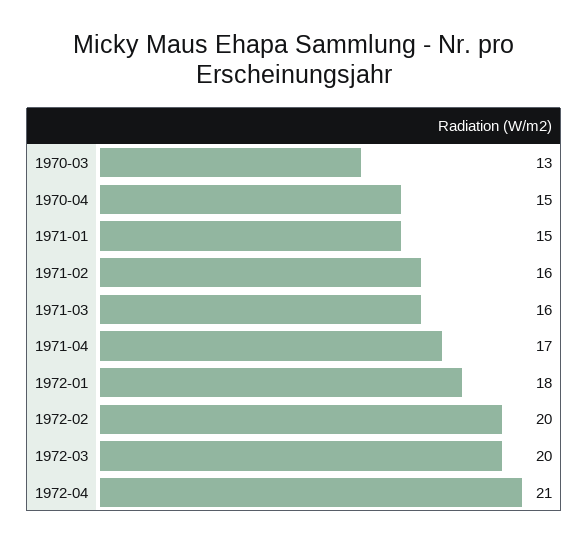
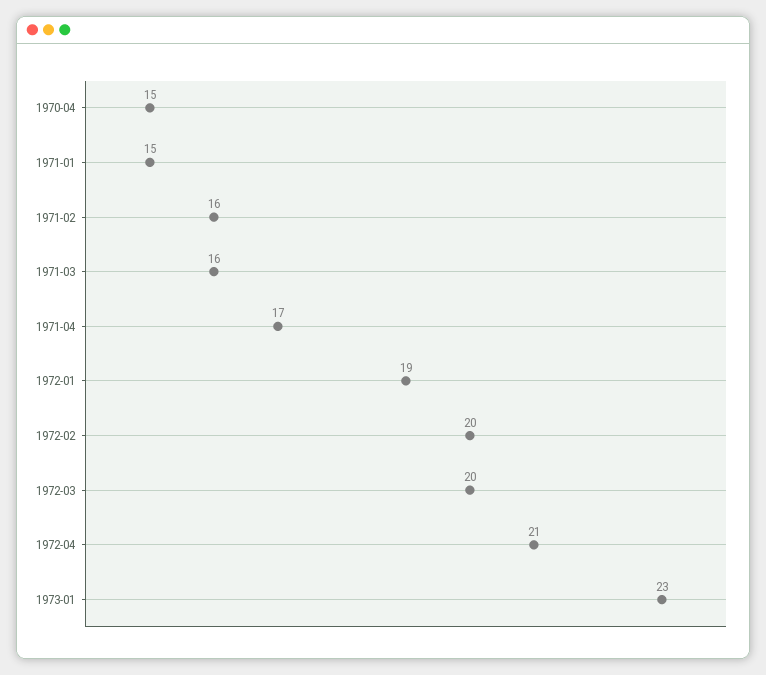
1970-03: 13 -> none
1972-01: 18 -> 19
1973-01: none -> 23

